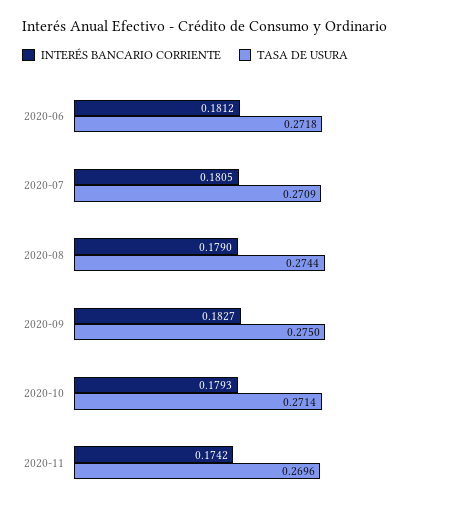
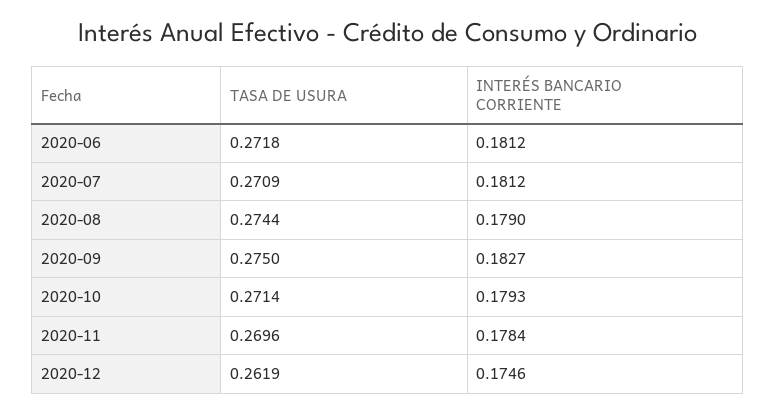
INTERÉS BANCARIO CORRIENTE, 2020-07: 0.1805 -> 0.1812
INTERÉS BANCARIO CORRIENTE, 2020-11: 0.1742 -> 0.1784
TASA DE USURA, 2020-12: none -> 0.2619
INTERÉS BANCARIO CORRIENTE, 2020-12: none -> 0.1746

